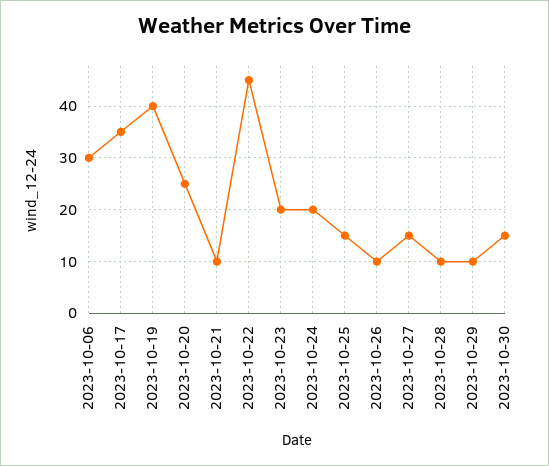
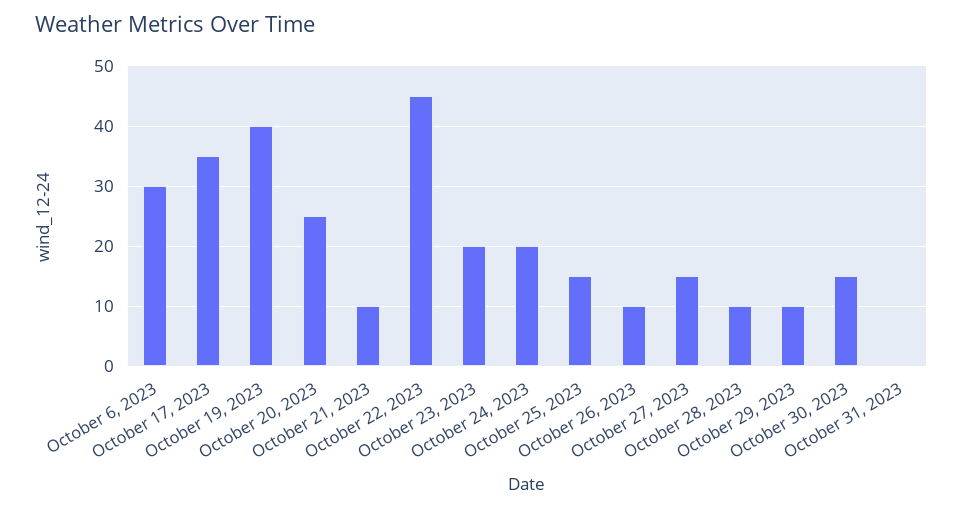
October 31, 2023: none -> 0

